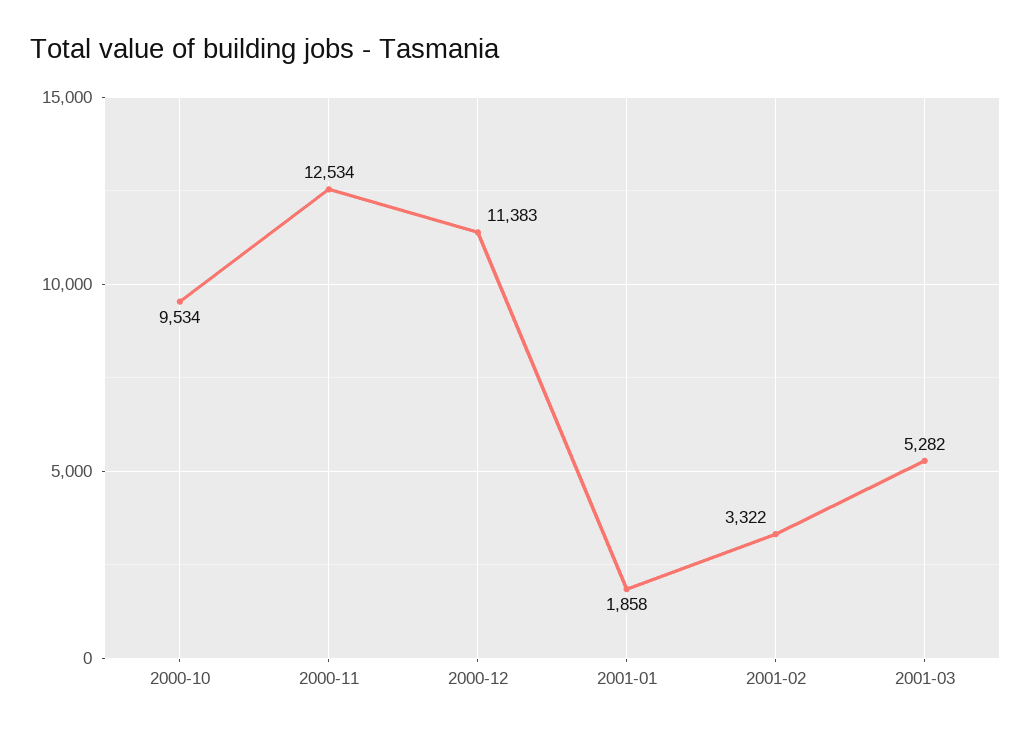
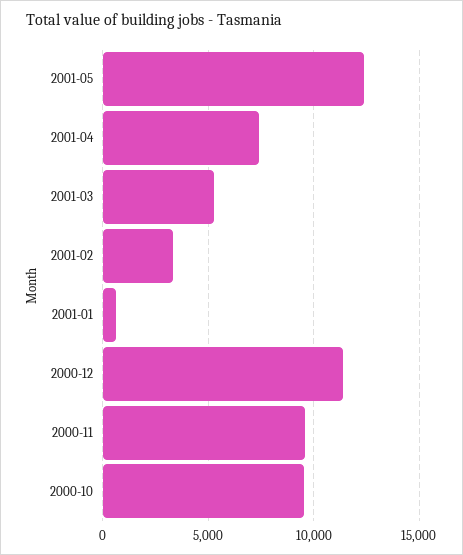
2000-11: 12534 -> 9500
2001-01: 1858 -> 500
2001-05: none -> 12500
2001-04: none -> 7500

